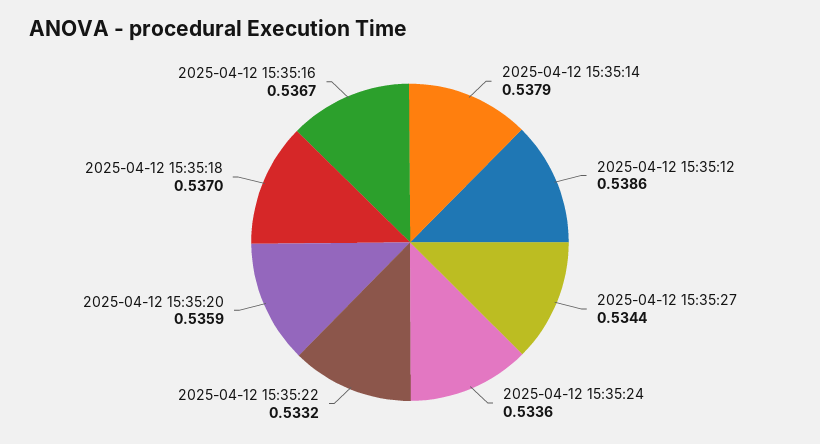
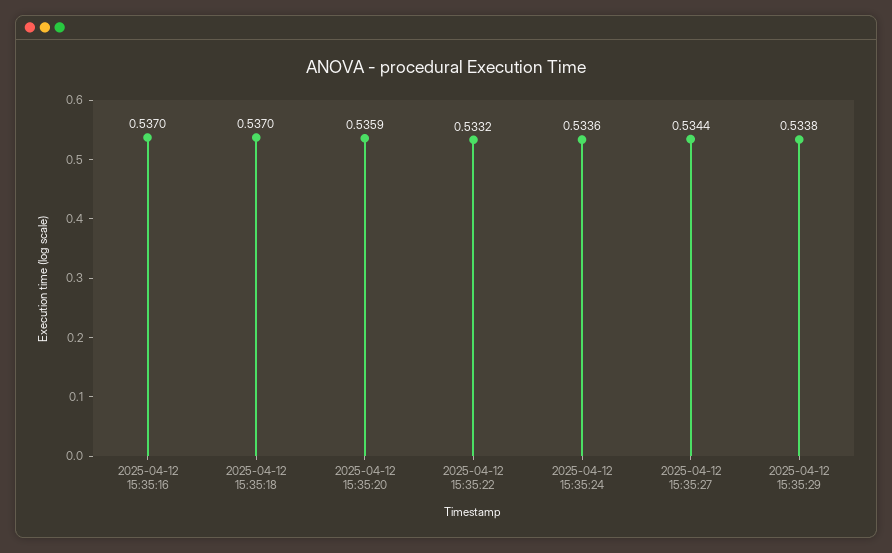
2025-04-12 15:35:14: 0.5379 -> none
2025-04-12 15:35:12: 0.5386 -> none
2025-04-12 15:35:16: 0.5367 -> 0.537
2025-04-12 15:35:29: none -> 0.5338

